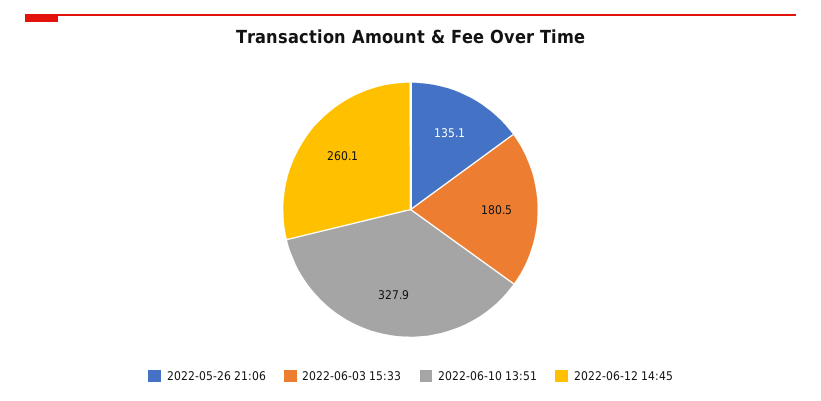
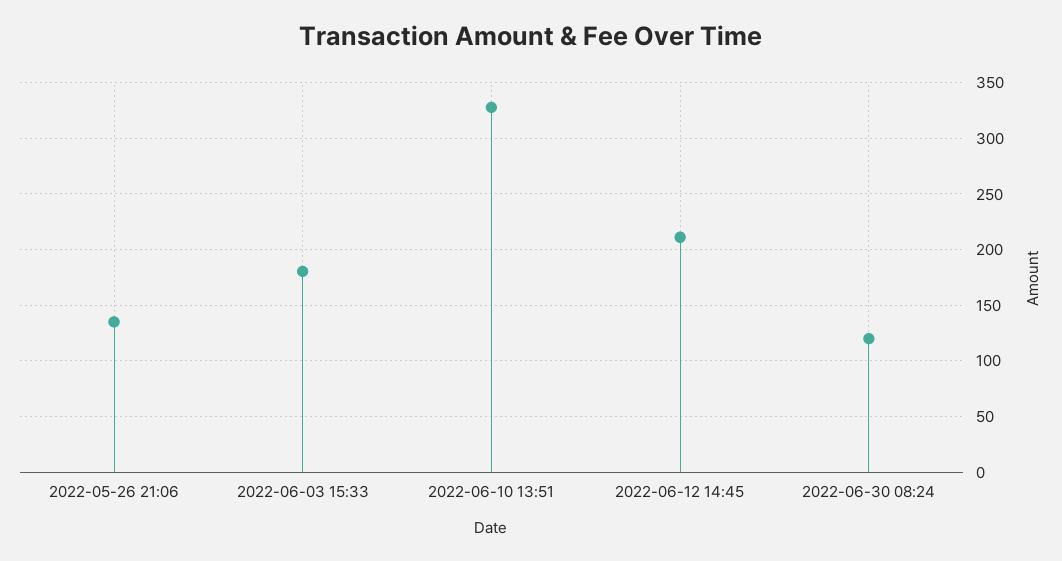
2022-06-12 14:45: 260.1 -> 210
2022-06-30 08:24: none -> 120

